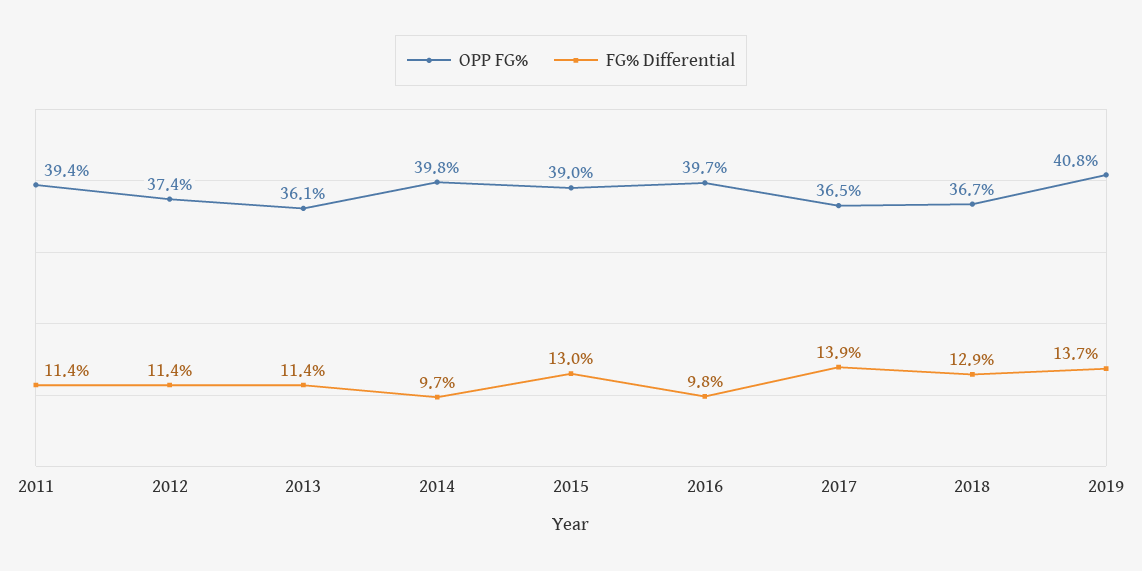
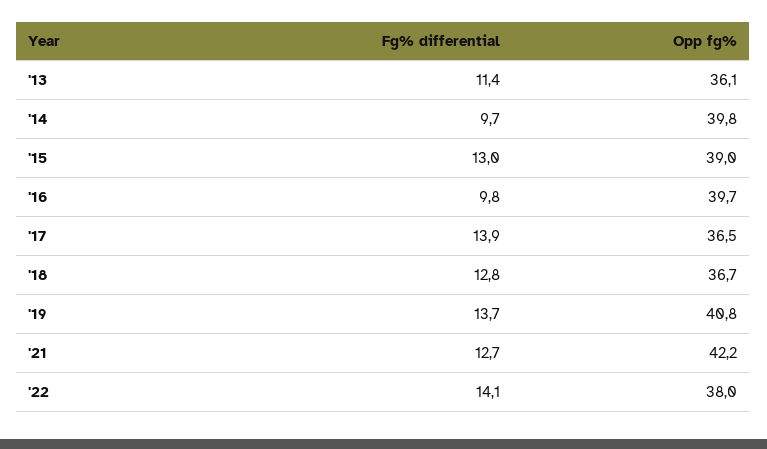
OPP FG%, 2011: 39.4 -> none
FG% Differential, 2011: 11.4 -> none
OPP FG%, 2012: 37.4 -> none
FG% Differential, 2012: 11.4 -> none
FG% Differential, 2018: 12.9 -> 12.8
FG% Differential, '21: none -> 12.7
OPP FG%, '21: none -> 42.2
FG% Differential, '22: none -> 14.1
OPP FG%, '22: none -> 38

